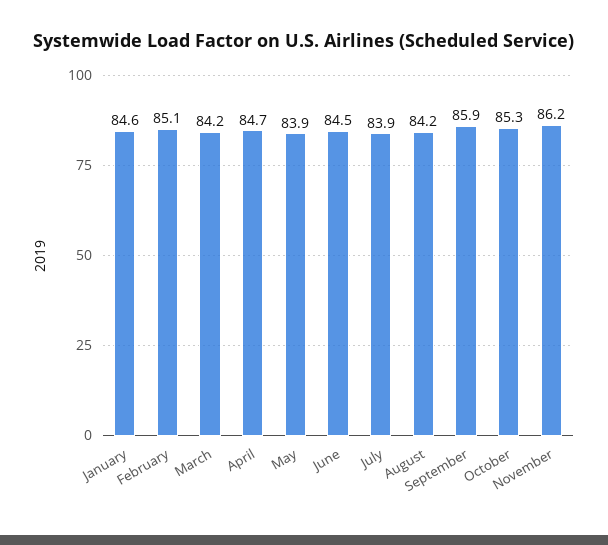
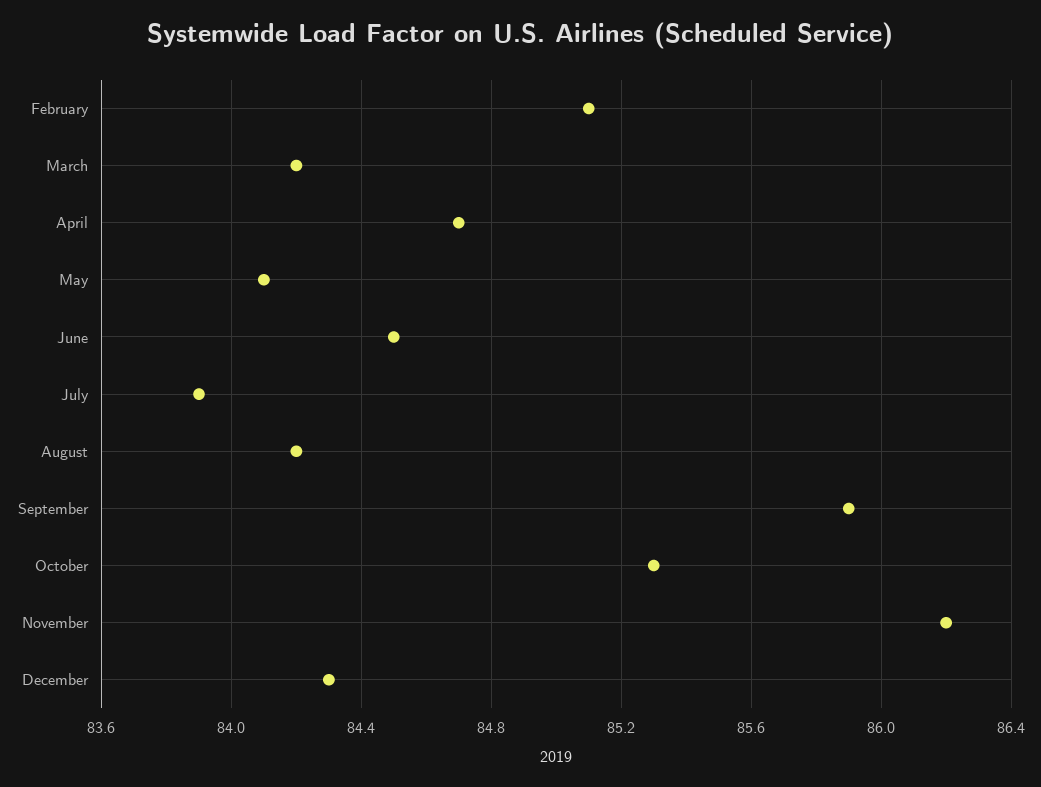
January: 84.6 -> none
May: 83.9 -> 84.1
December: none -> 84.3

